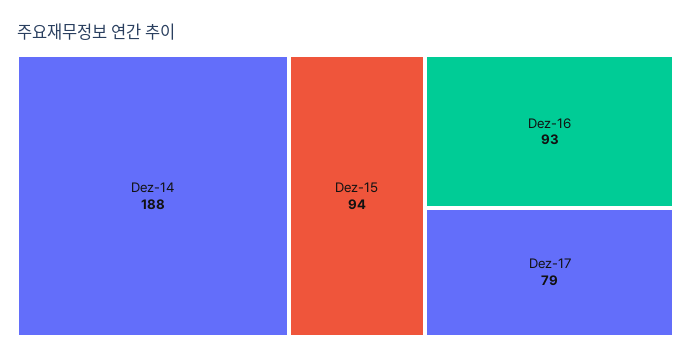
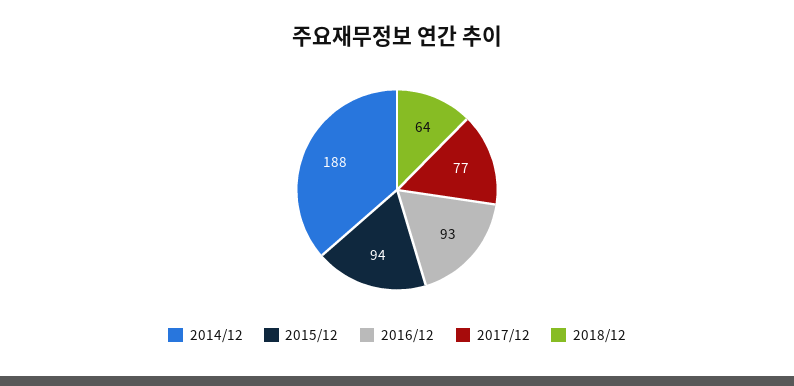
Dez-17: 79 -> 77
2018/12: none -> 64

